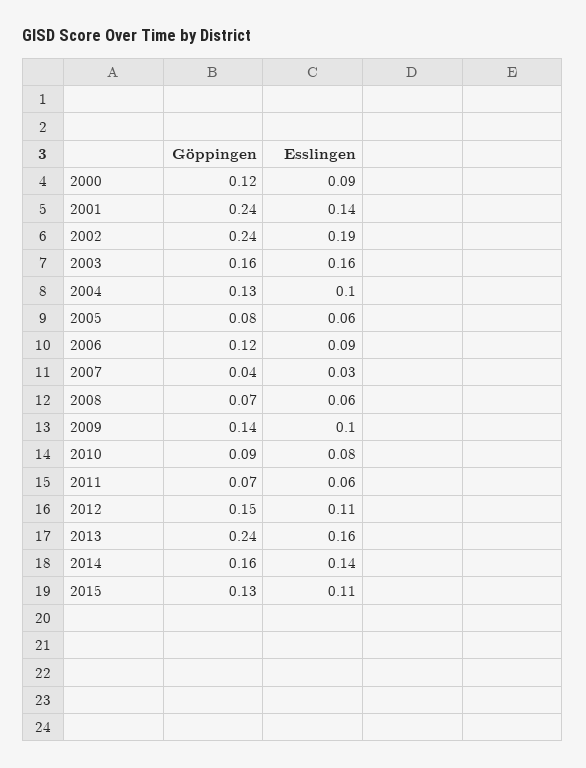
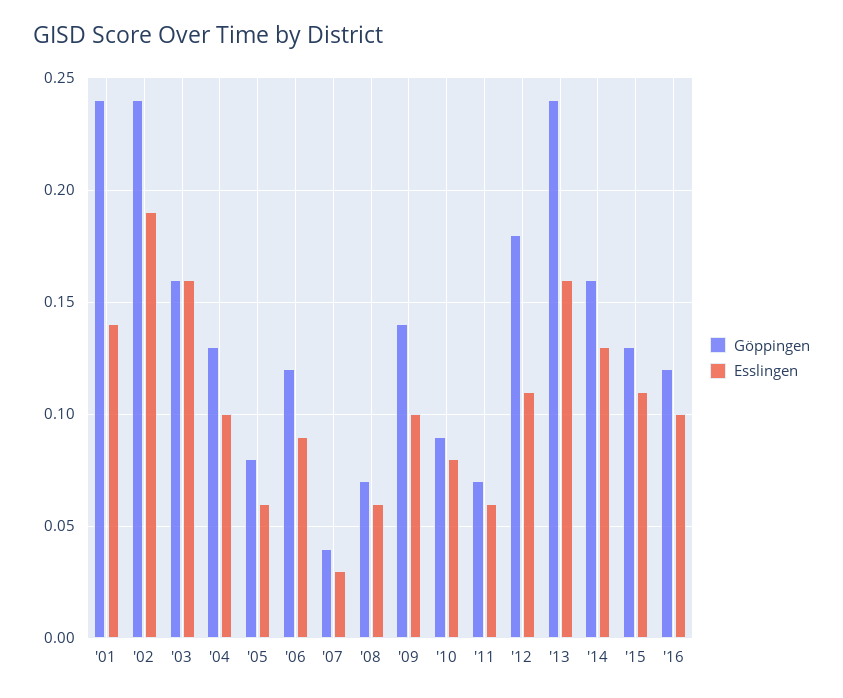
Göppingen, 2000: 0.12 -> none
Esslingen, 2000: 0.09 -> none
Göppingen, 2012: 0.15 -> 0.18
Esslingen, 2014: 0.14 -> 0.13
Göppingen, '16: none -> 0.12
Esslingen, '16: none -> 0.1

